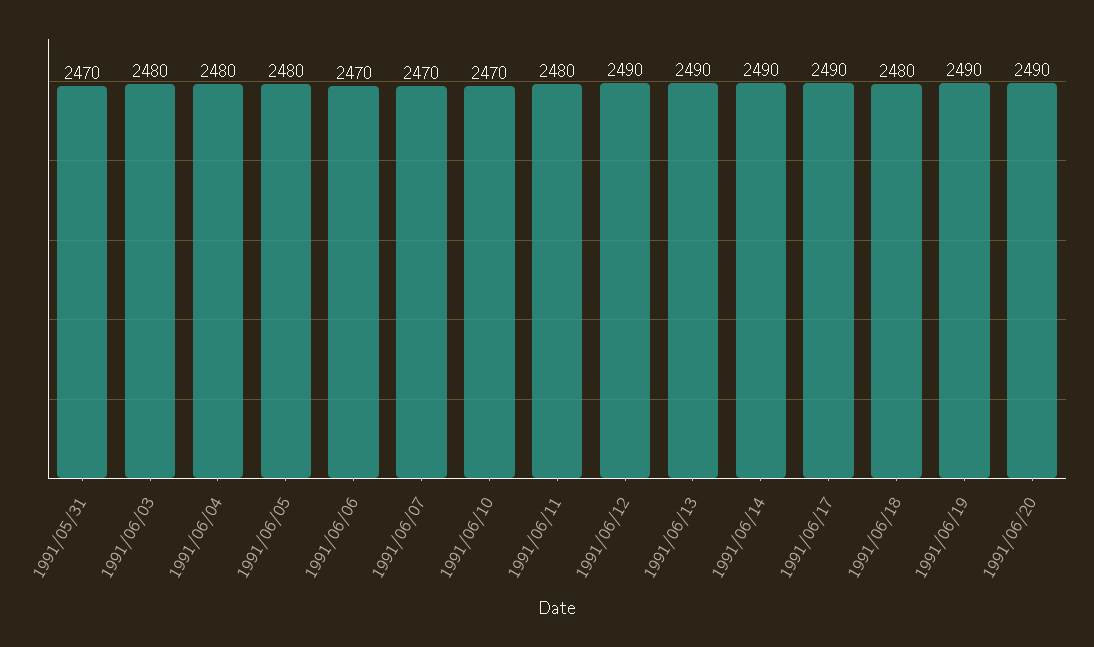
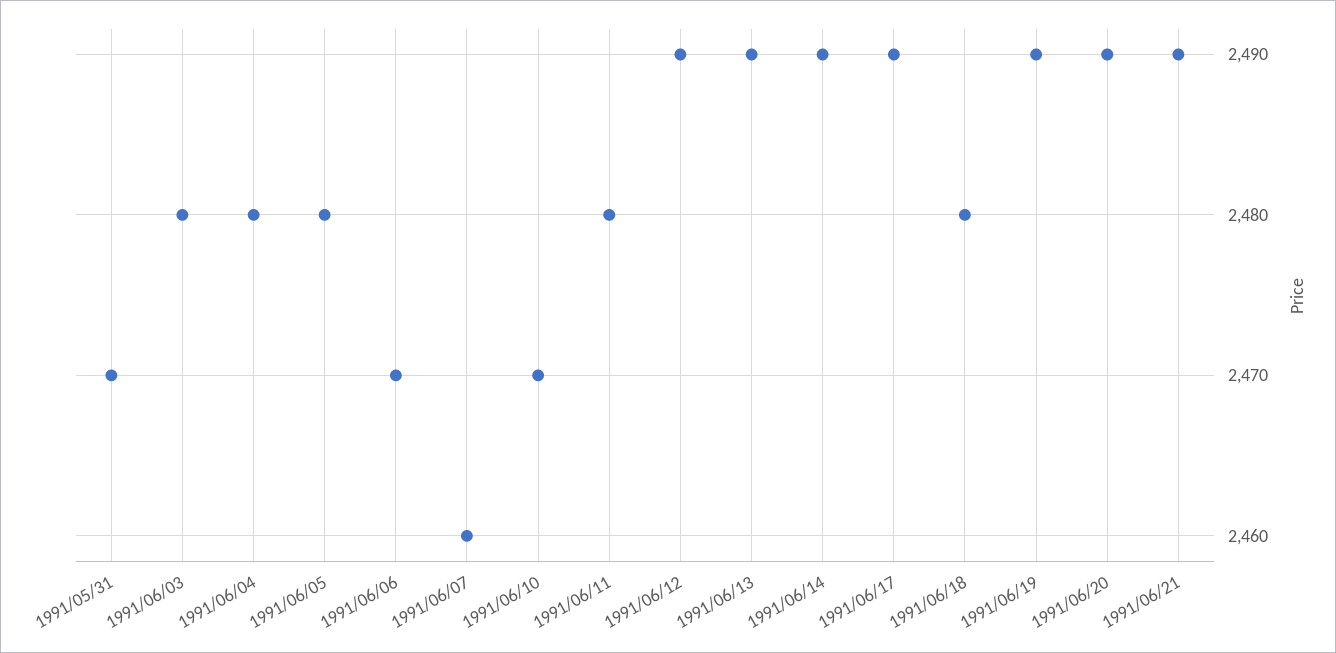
1991/06/07: 2470 -> 2460
1991/06/21: none -> 2490

